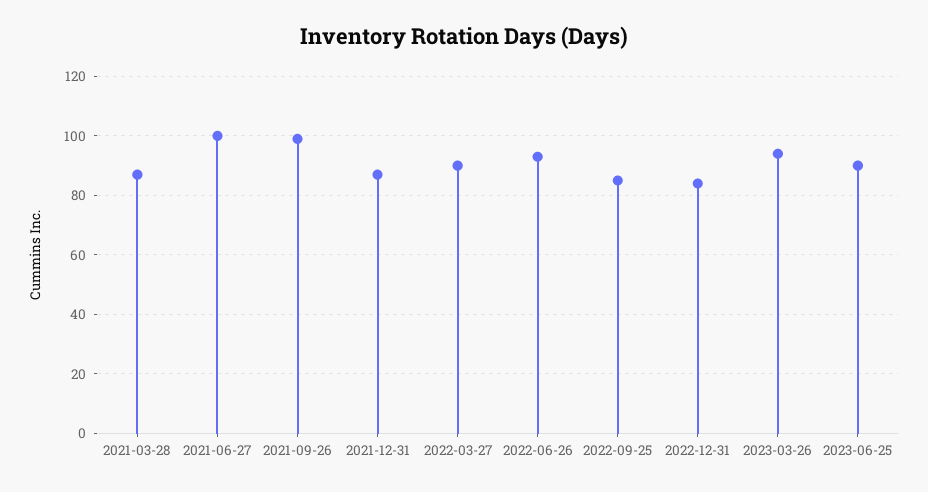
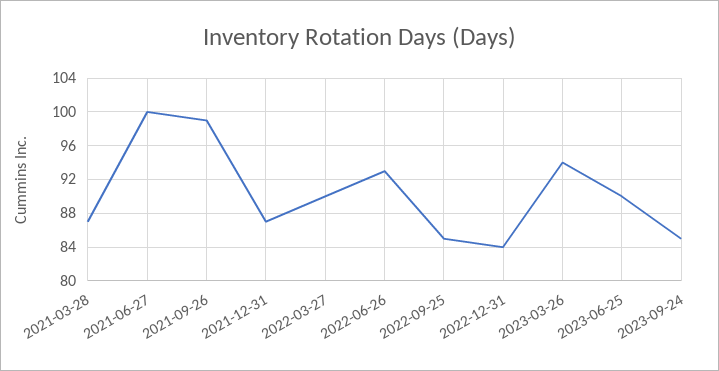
2023-09-24: none -> 85

